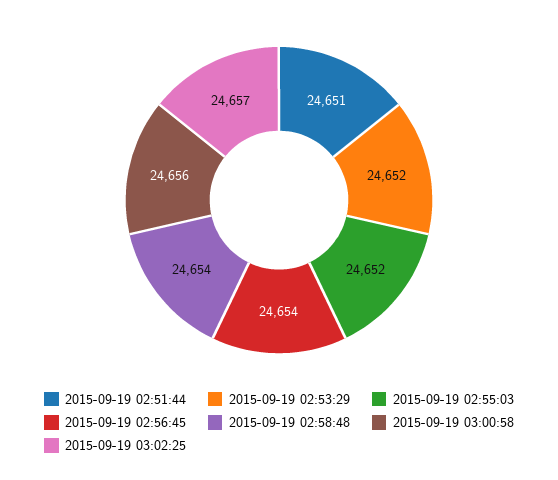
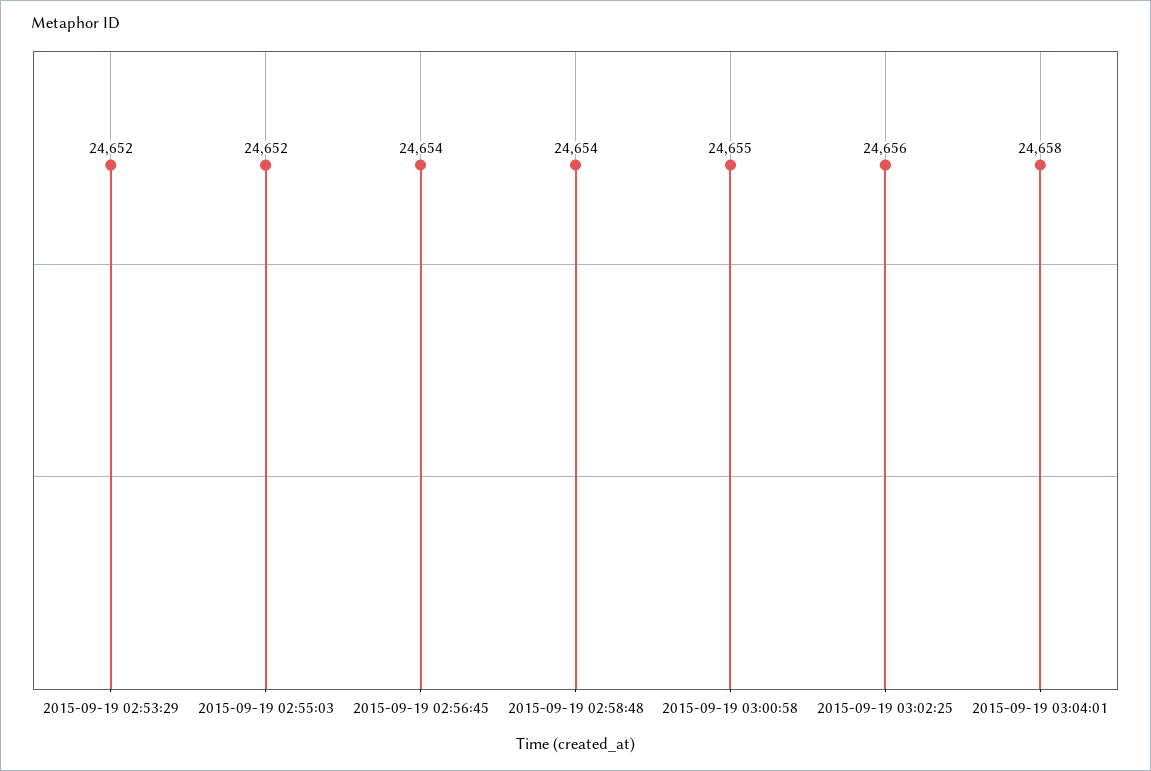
2015-09-19 02:51:44: 24651 -> none
2015-09-19 03:00:58: 24656 -> 24655
2015-09-19 03:02:25: 24657 -> 24656
2015-09-19 03:04:01: none -> 24658

